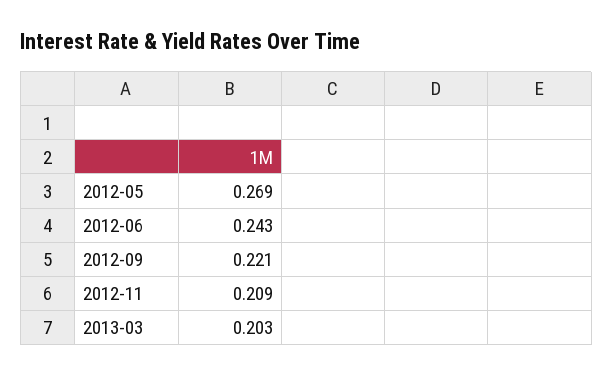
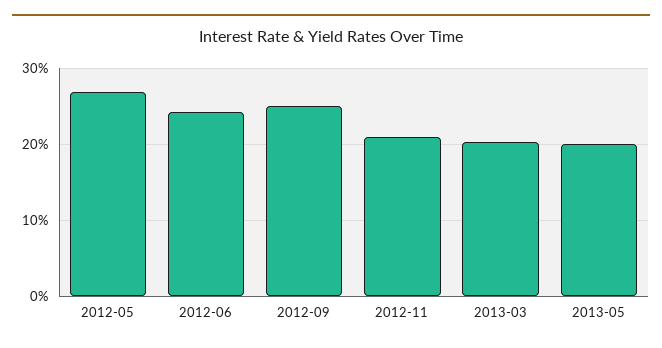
2012-09: 0.221 -> 0.25
2013-05: none -> 0.2

